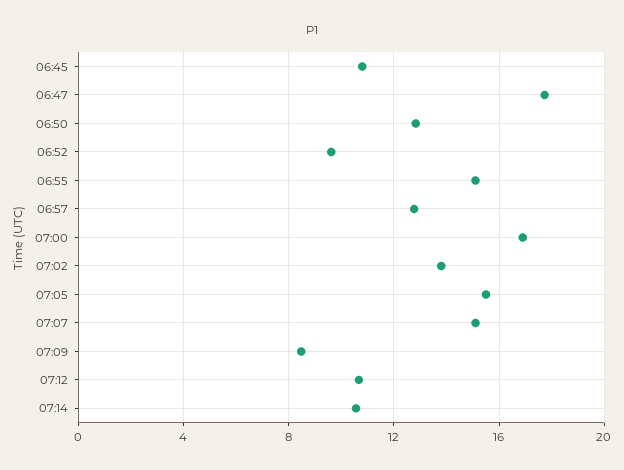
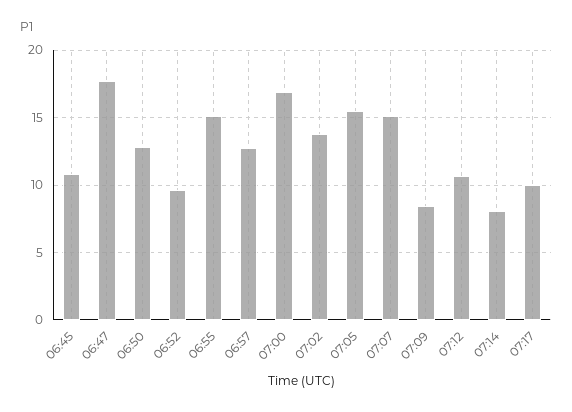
07:14: 10.5 -> 8
07:17: none -> 10

